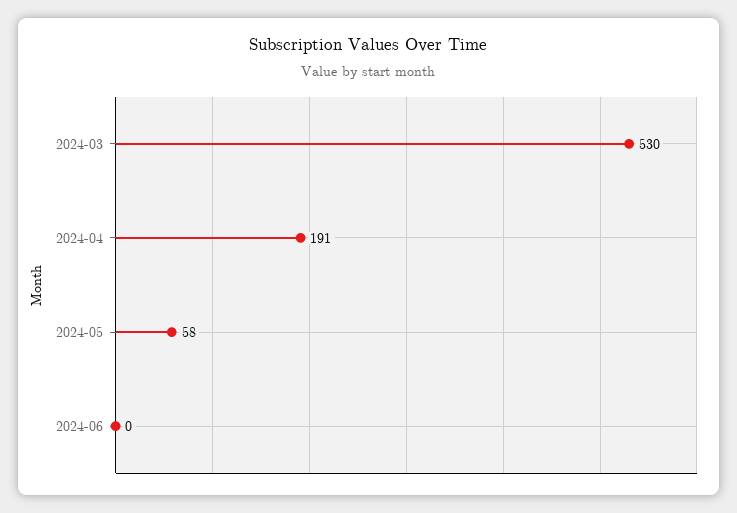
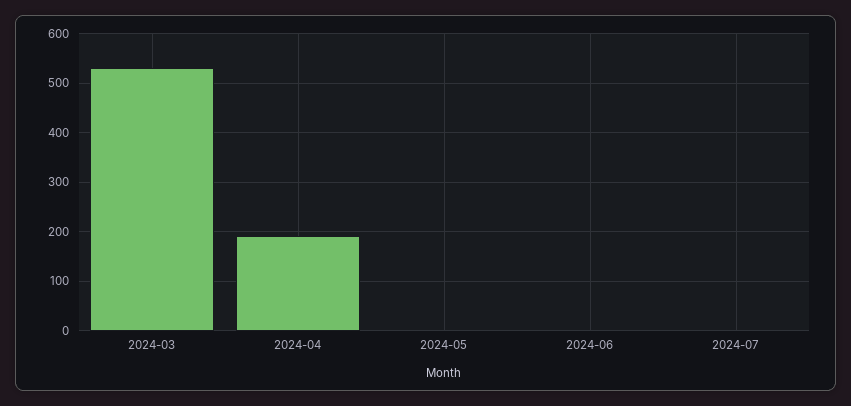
2024-05: 58 -> 0
2024-07: none -> 0

